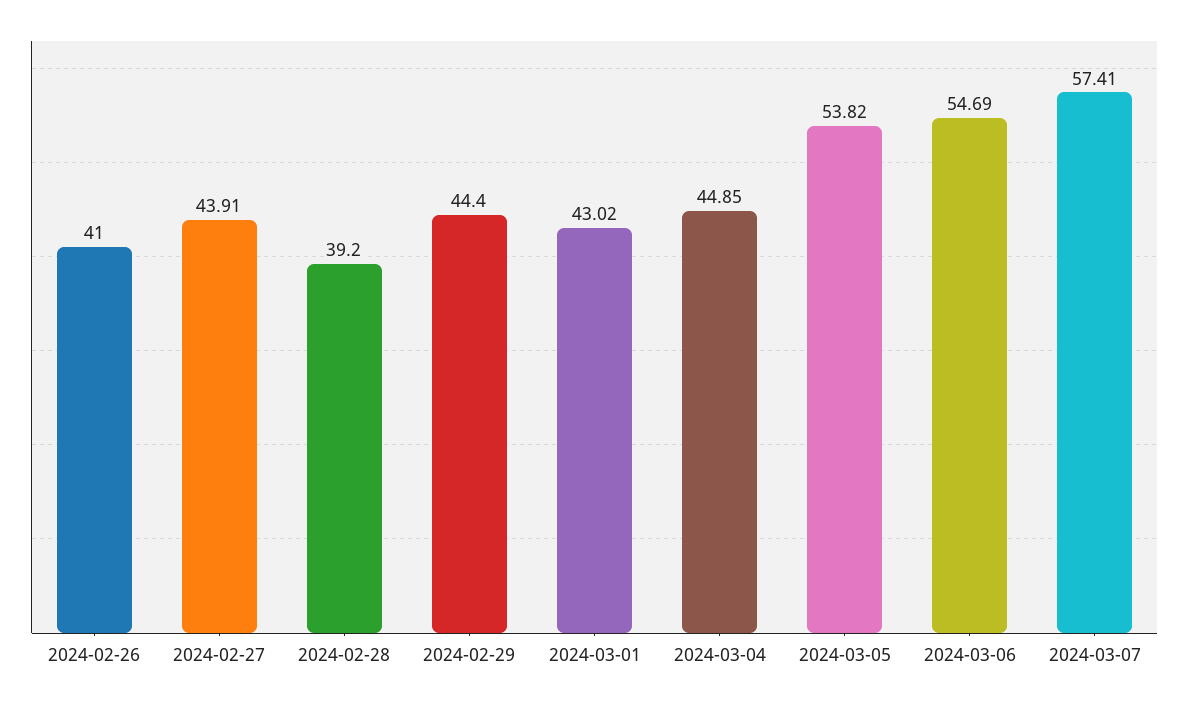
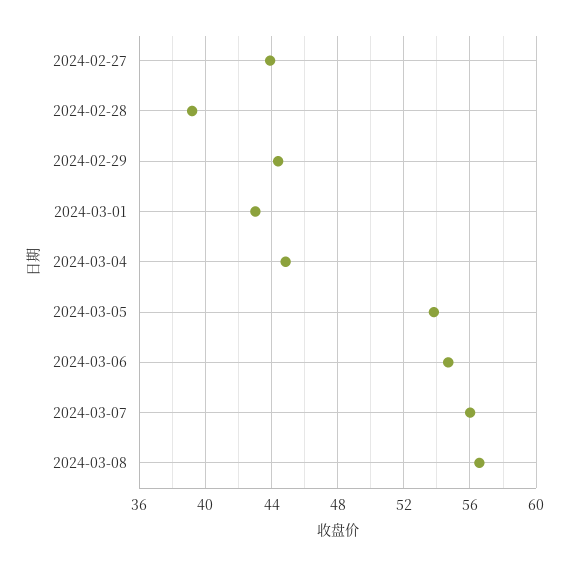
2024-02-26: 41 -> none
2024-03-07: 57.41 -> 56
2024-03-08: none -> 56.5

